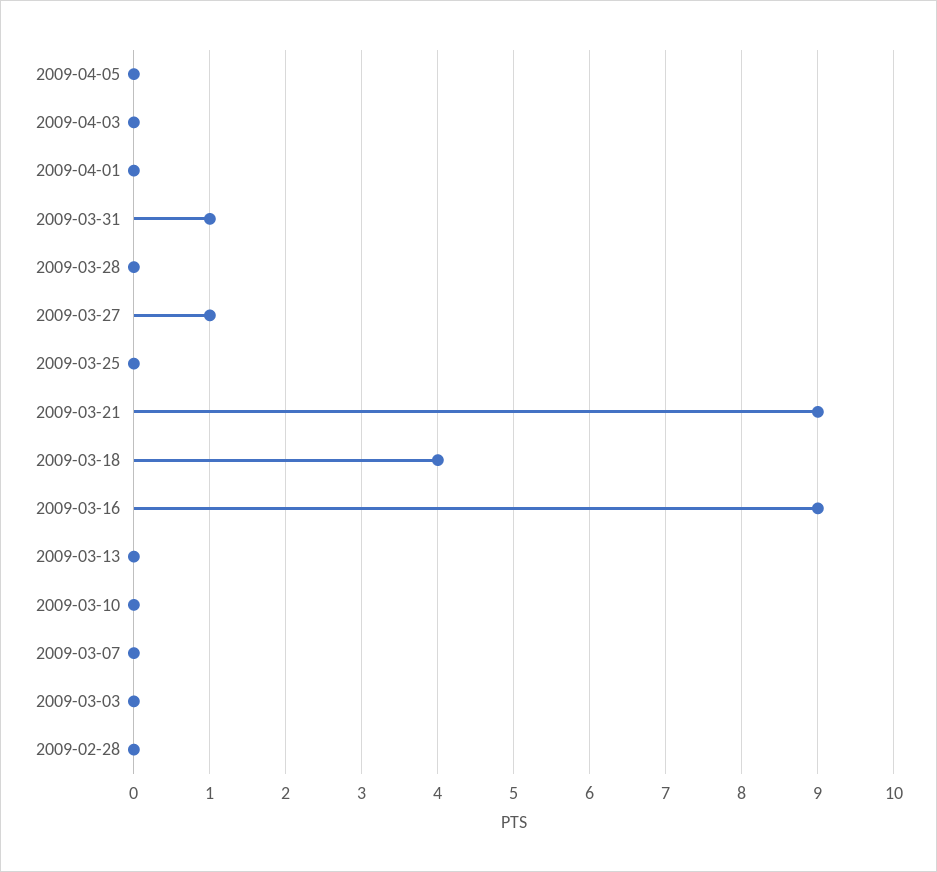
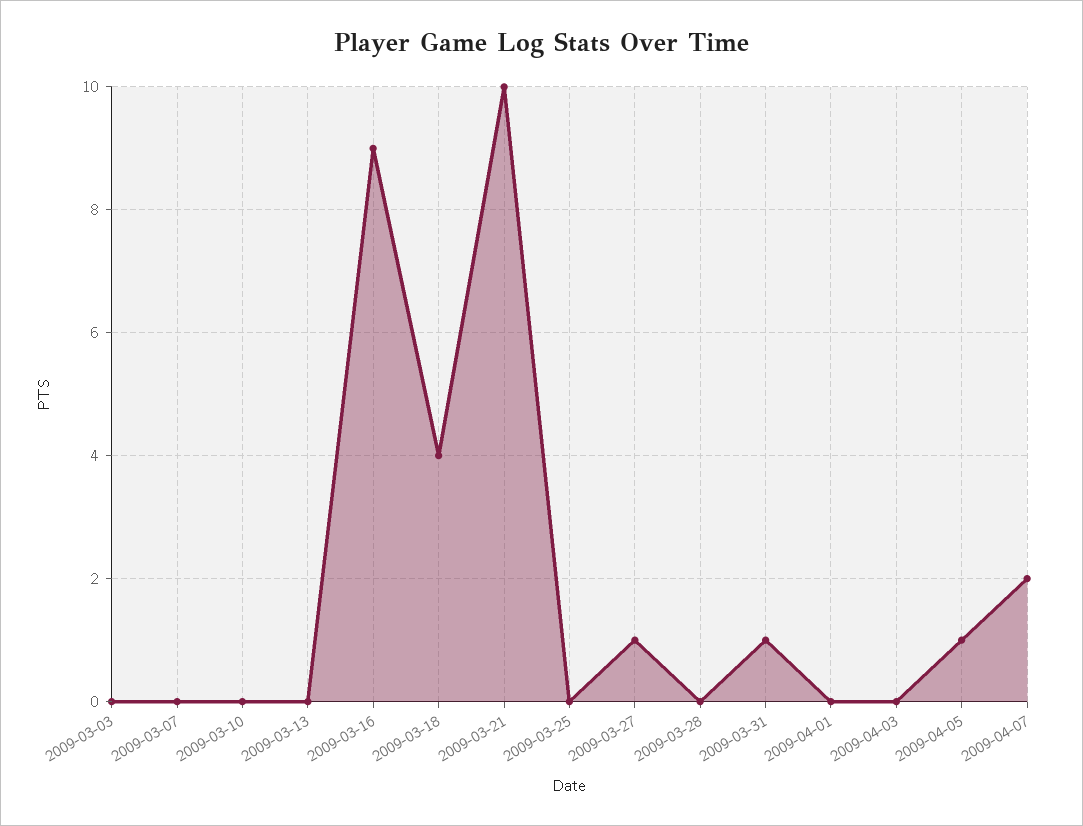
2009-04-05: 0 -> 1
2009-03-21: 9 -> 10
2009-02-28: 0 -> none
2009-04-07: none -> 2

